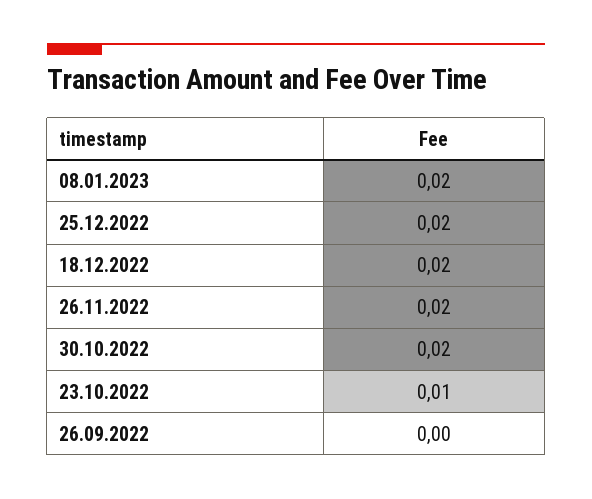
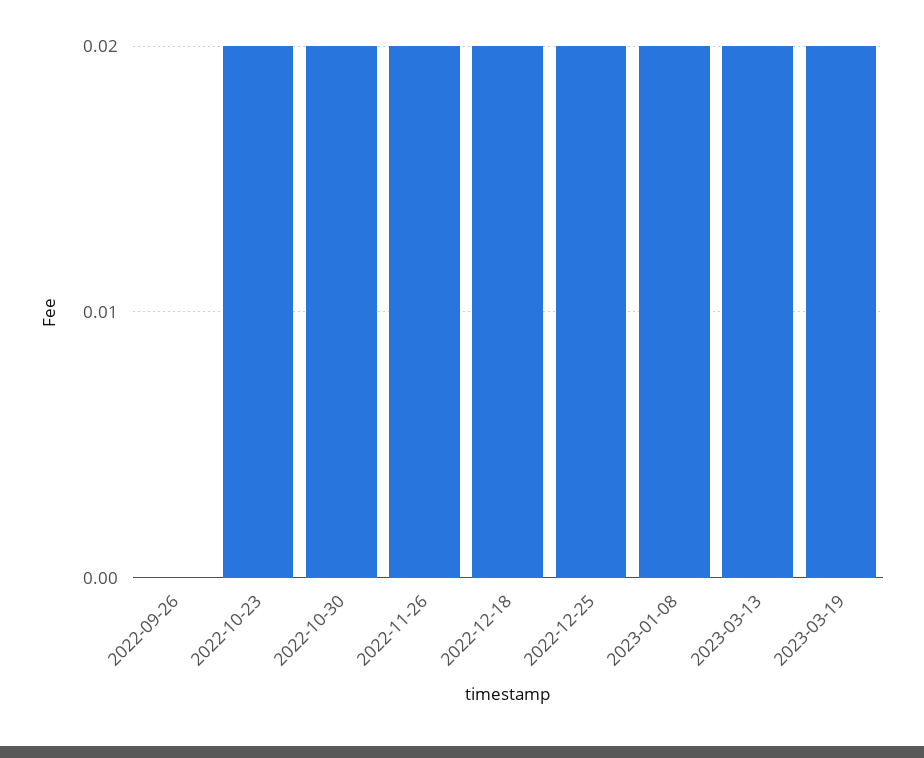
23.10.2022: 0.01 -> 0.02
2023-03-13: none -> 0.02
2023-03-19: none -> 0.02

